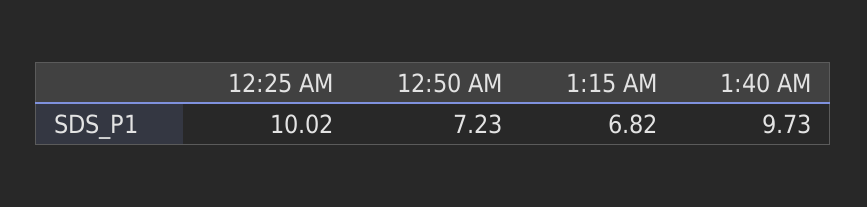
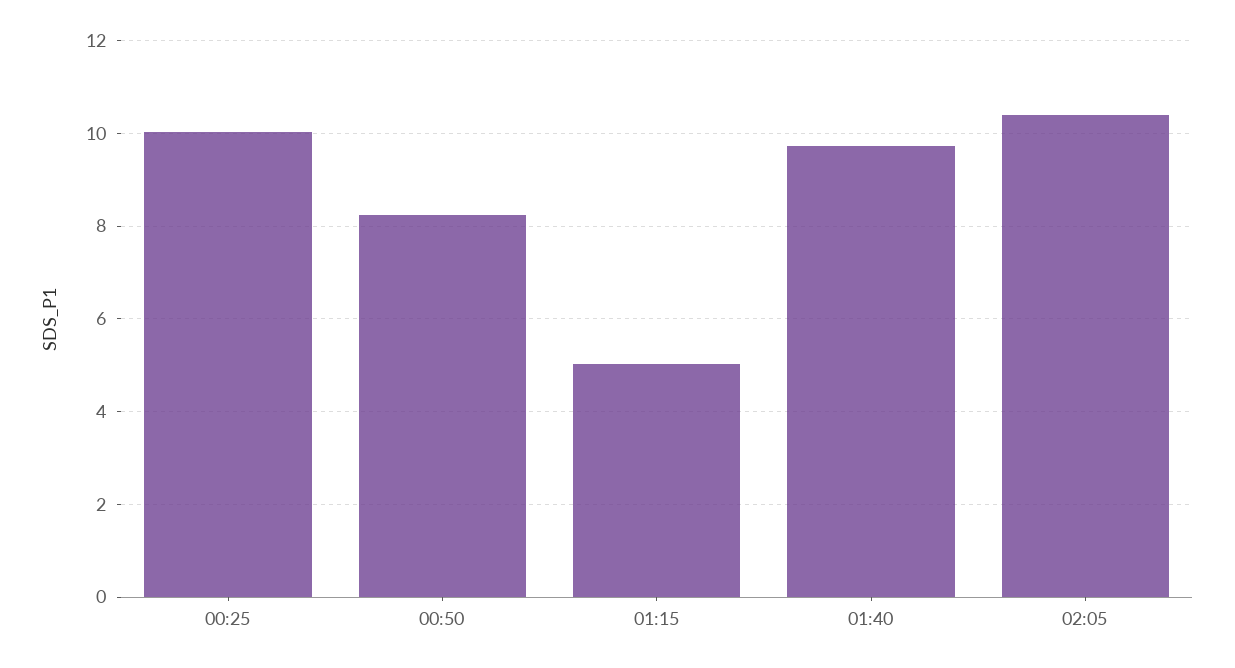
12:50 AM: 7.23 -> 8.2
1:15 AM: 6.82 -> 5
02:05: none -> 10.4

